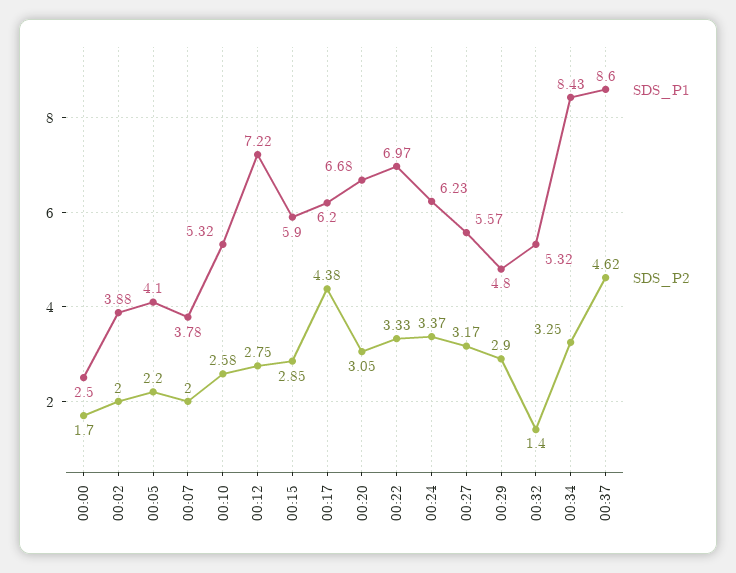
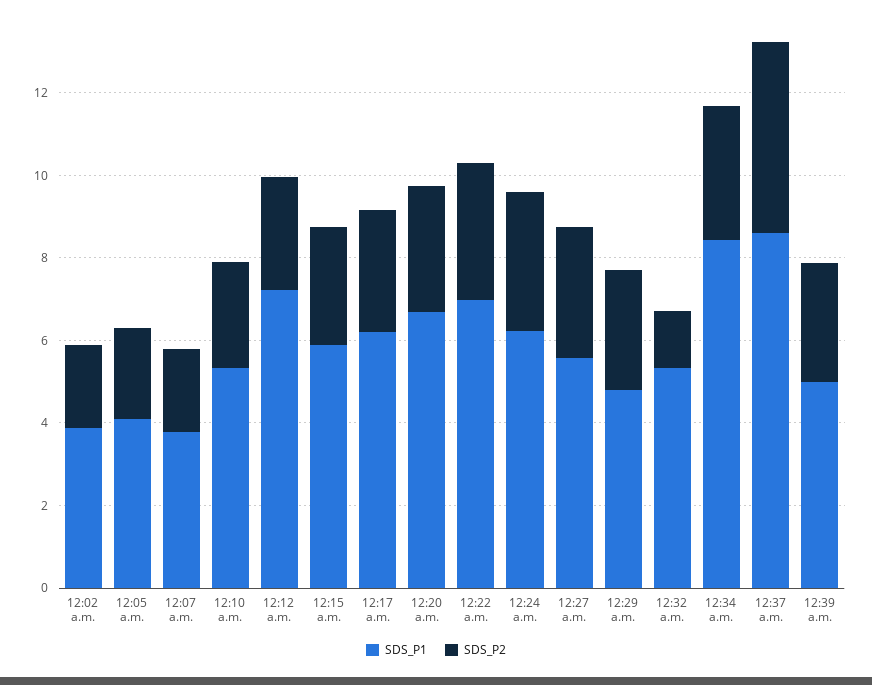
SDS_P1, 00:00: 2.5 -> none
SDS_P2, 00:00: 1.7 -> none
SDS_P2, 00:17: 4.38 -> 3
SDS_P1, 12:39 a.m.: none -> 5
SDS_P2, 12:39 a.m.: none -> 3

